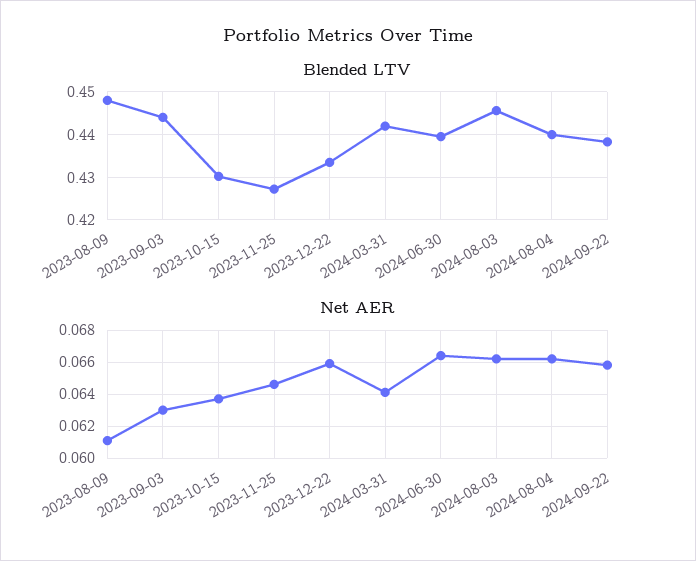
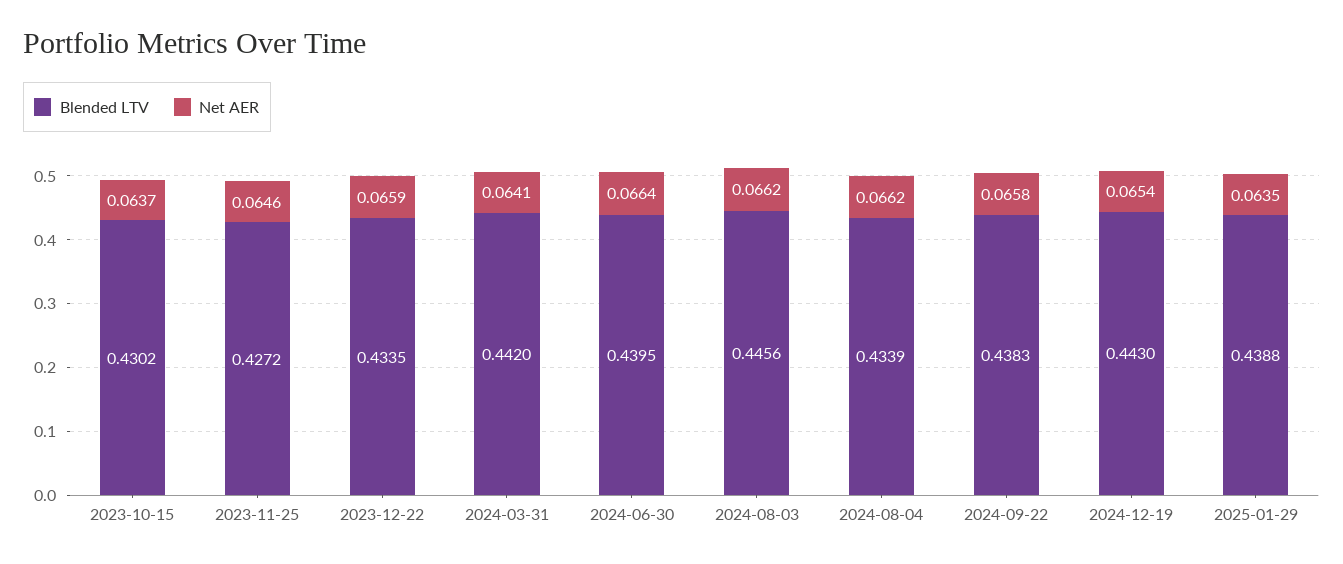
Blended LTV, 2023-08-09: 0.448 -> none
Blended LTV, 2023-09-03: 0.444 -> none
Blended LTV, 2024-08-04: 0.44 -> 0.4339
Net AER, 2023-08-09: 0.061 -> none
Net AER, 2023-09-03: 0.063 -> none
Blended LTV, 2024-12-19: none -> 0.443
Net AER, 2024-12-19: none -> 0.0654
Blended LTV, 2025-01-29: none -> 0.4388
Net AER, 2025-01-29: none -> 0.0635

